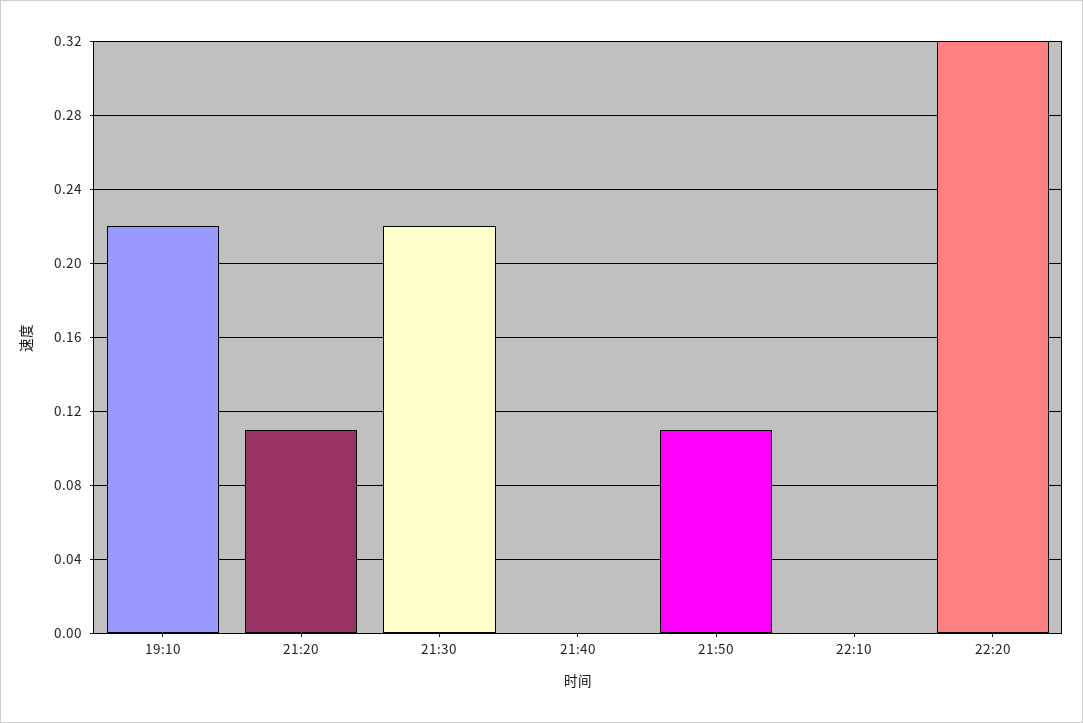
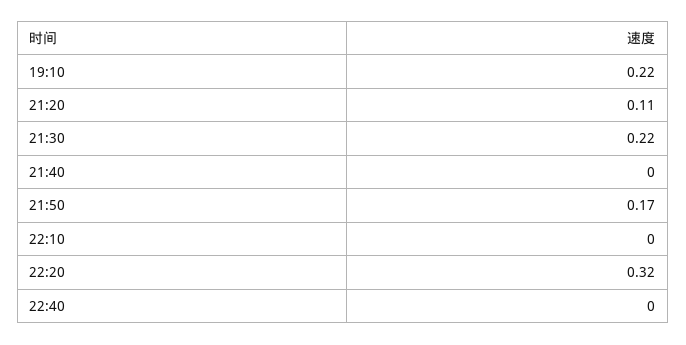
21:50: 0.11 -> 0.17
22:40: none -> 0

